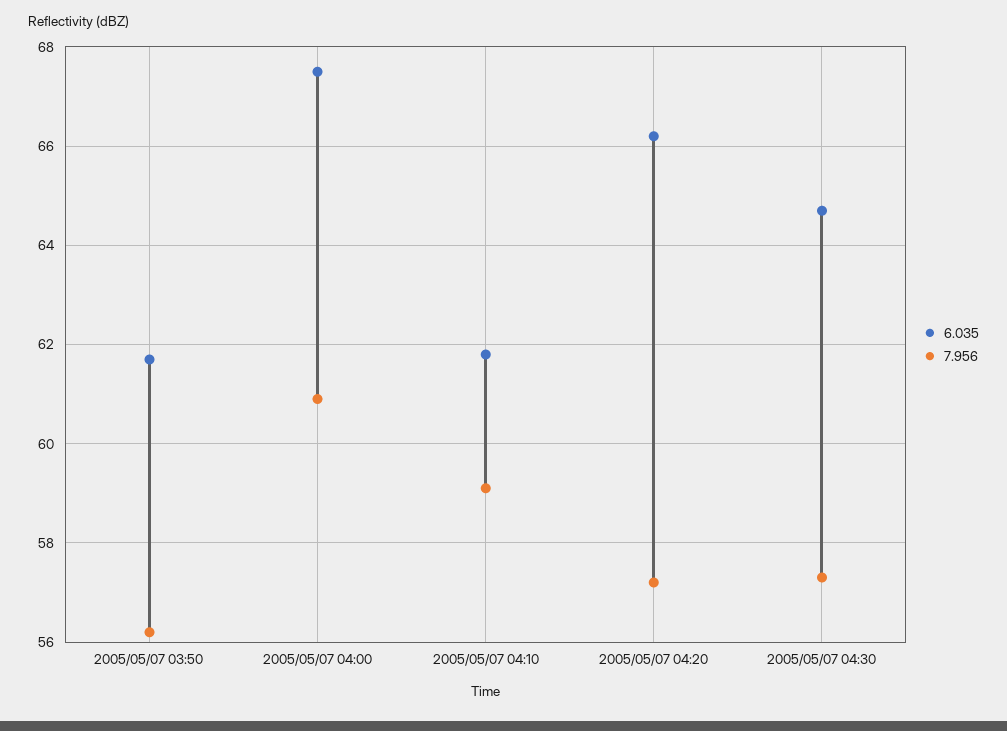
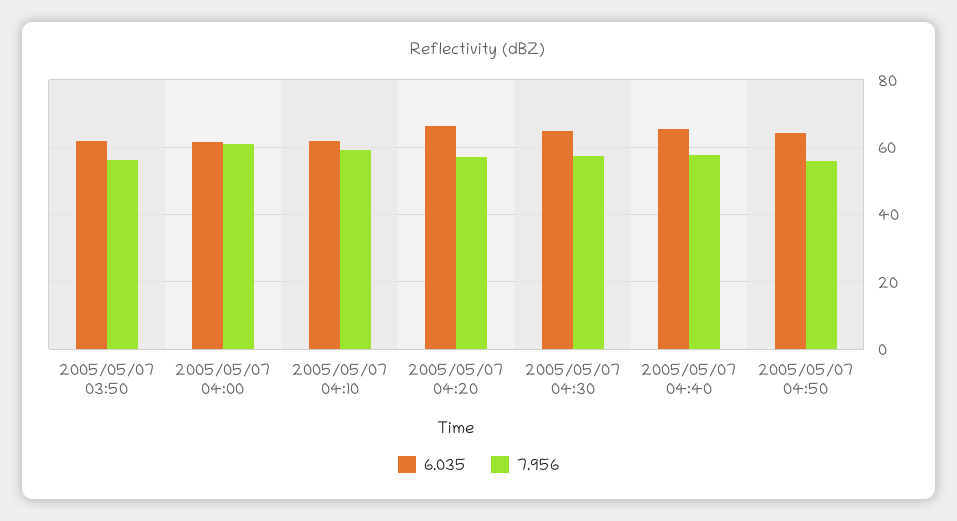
6.035, 2005/05/07 04:00: 67.5 -> 62
6.035, 2005/05/07 04:40: none -> 66
7.956, 2005/05/07 04:40: none -> 58
6.035, 2005/05/07 04:50: none -> 64
7.956, 2005/05/07 04:50: none -> 56

